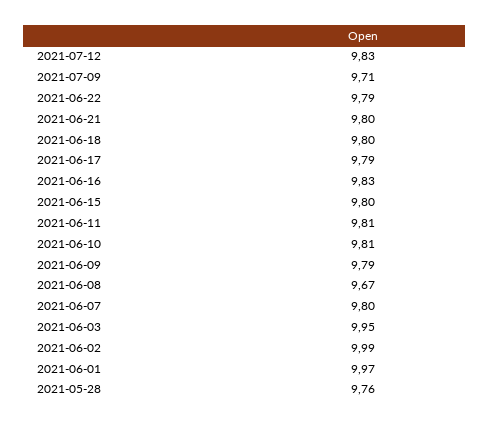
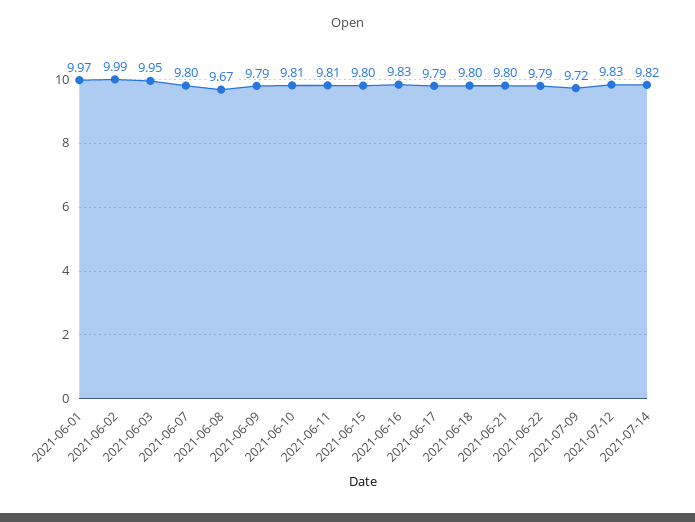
2021-07-09: 9.71 -> 9.72
2021-05-28: 9.76 -> none
2021-07-14: none -> 9.82

